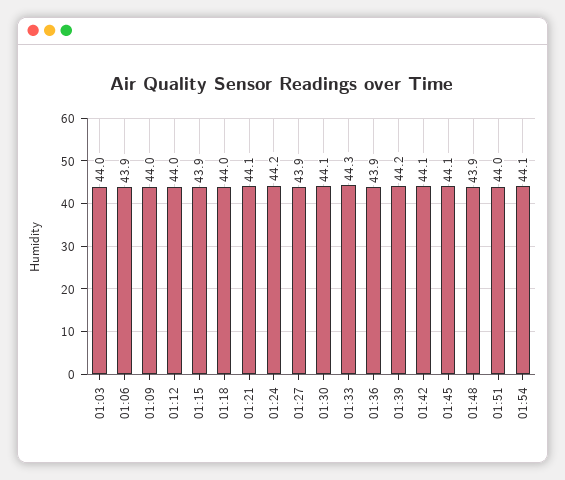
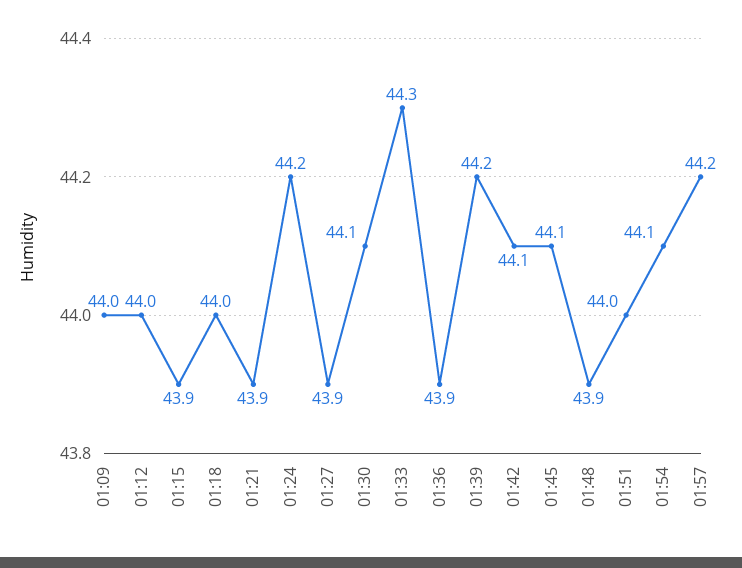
01:03: 44 -> none
01:06: 43.9 -> none
01:21: 44.1 -> 43.9
01:57: none -> 44.2

